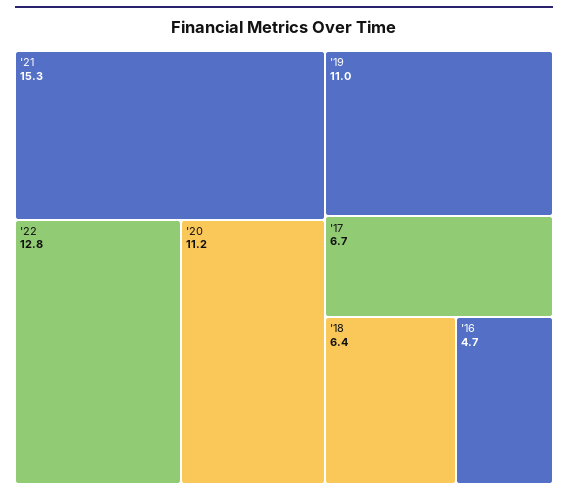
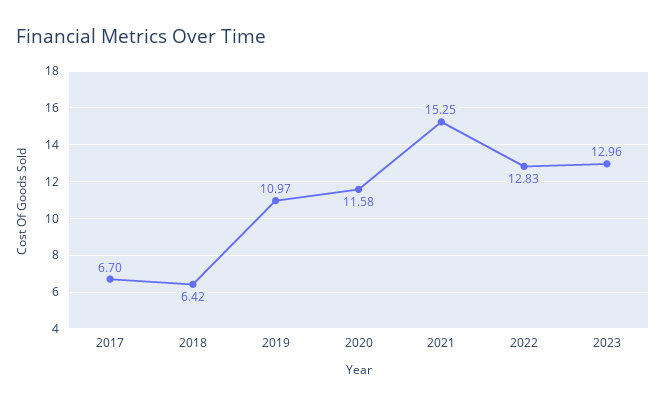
'20: 11.2 -> 11.58
'16: 4.7 -> none
2023: none -> 12.96

